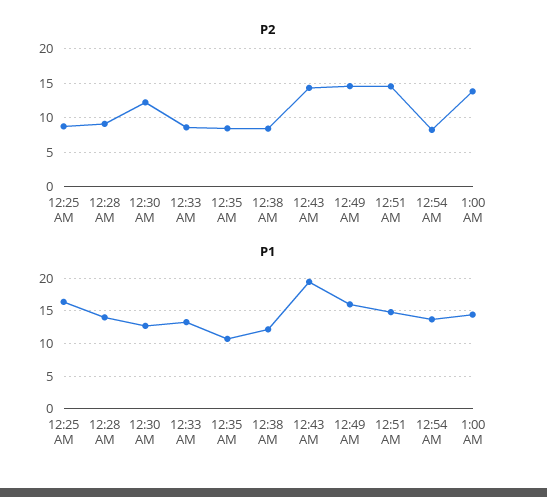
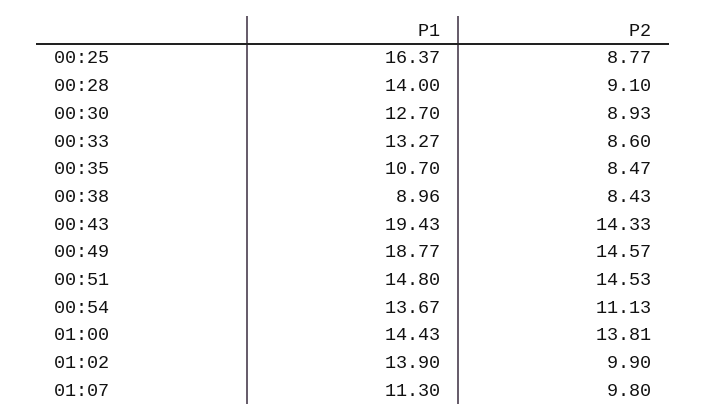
P2, 12:30 AM: 12 -> 8.93
P2, 12:54 AM: 8 -> 11.13
P1, 12:38 AM: 12 -> 8.96
P1, 12:49 AM: 16 -> 18.77
P1, 01:02: none -> 13.9
P2, 01:02: none -> 9.9
P1, 01:07: none -> 11.3
P2, 01:07: none -> 9.8

